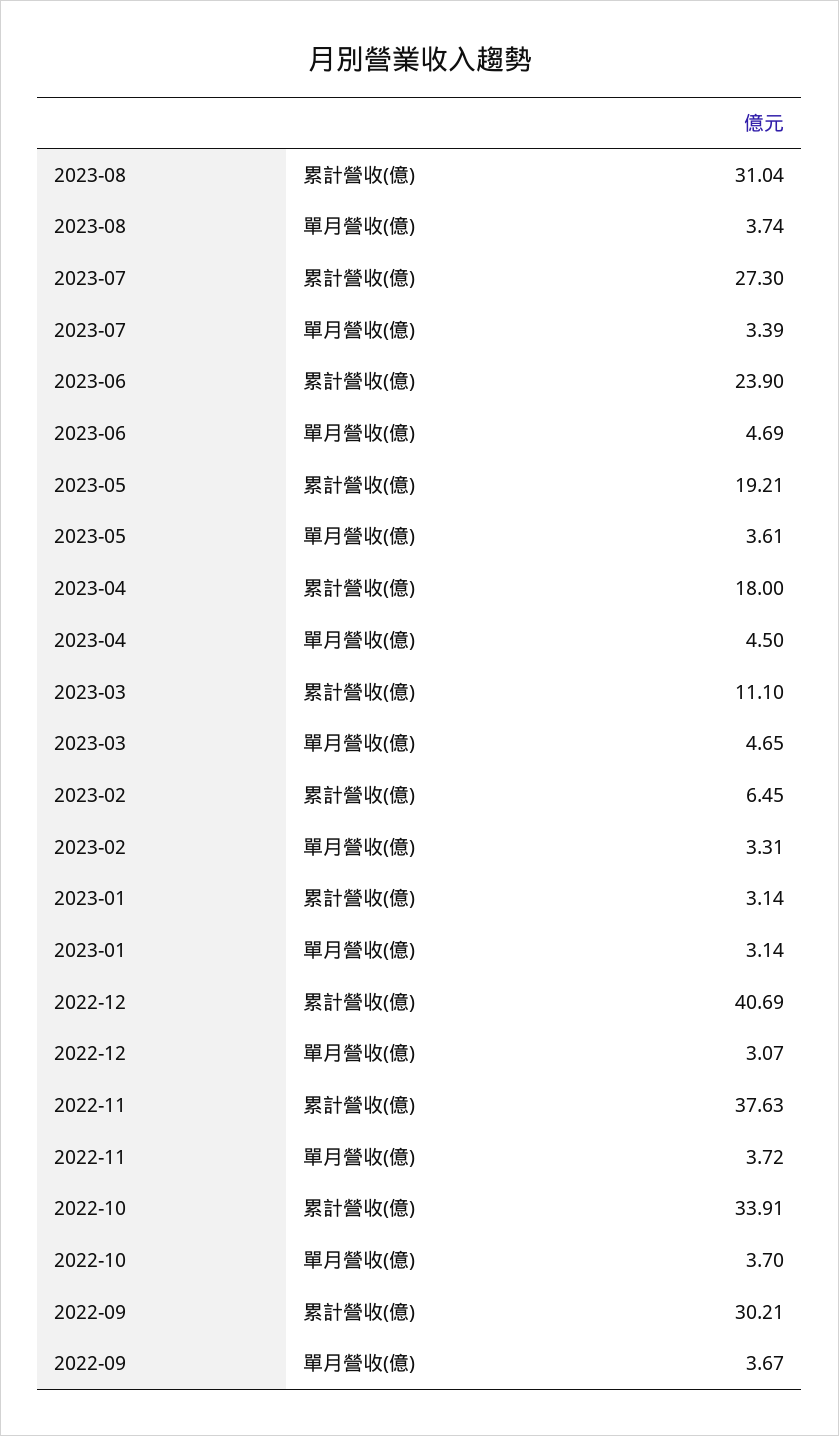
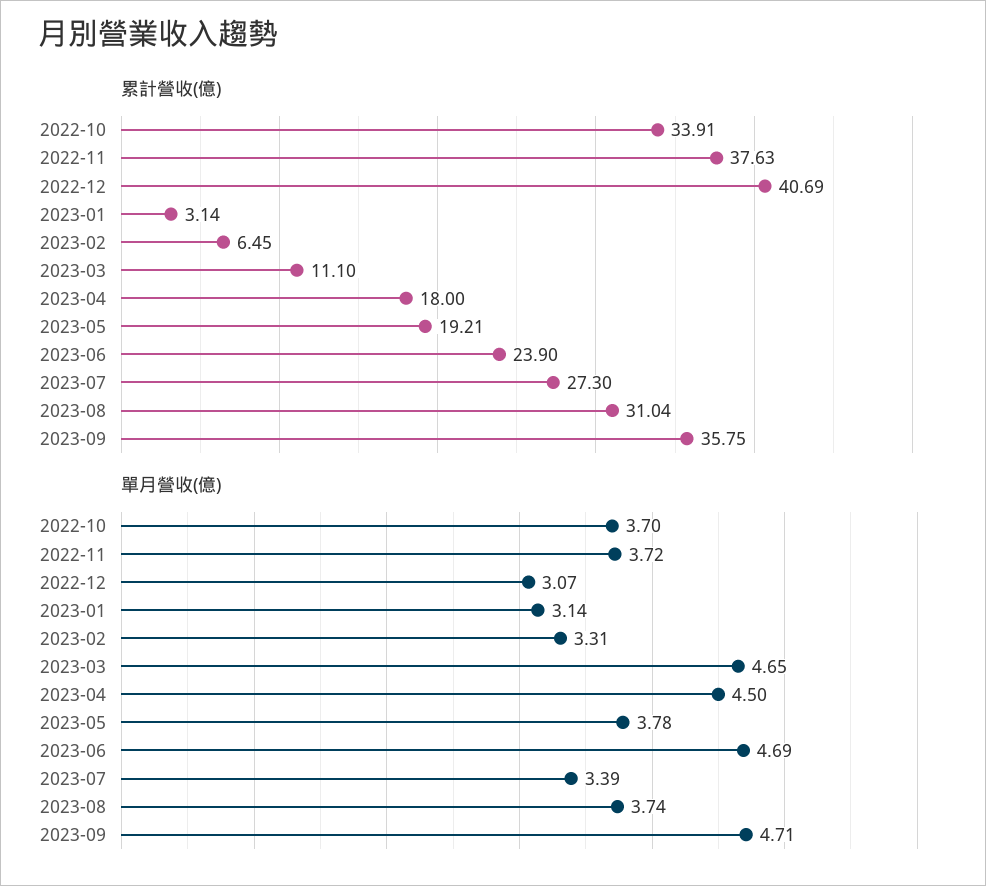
單月營收(億), 2023-05: 3.61 -> 3.78
累計營收(億), 2022-09: 30.21 -> none
單月營收(億), 2022-09: 3.67 -> none
累計營收(億), 2023-09: none -> 35.75
單月營收(億), 2023-09: none -> 4.71

